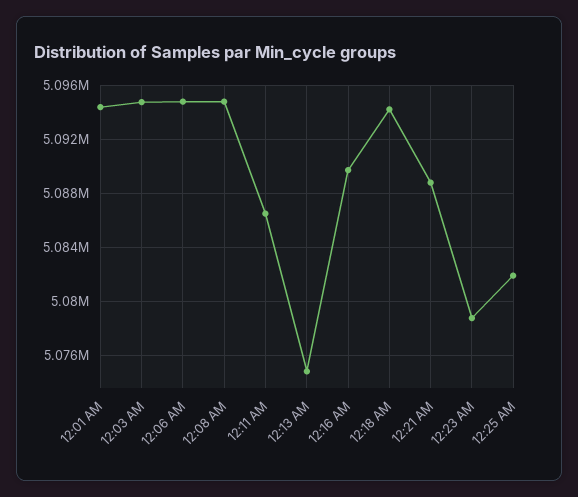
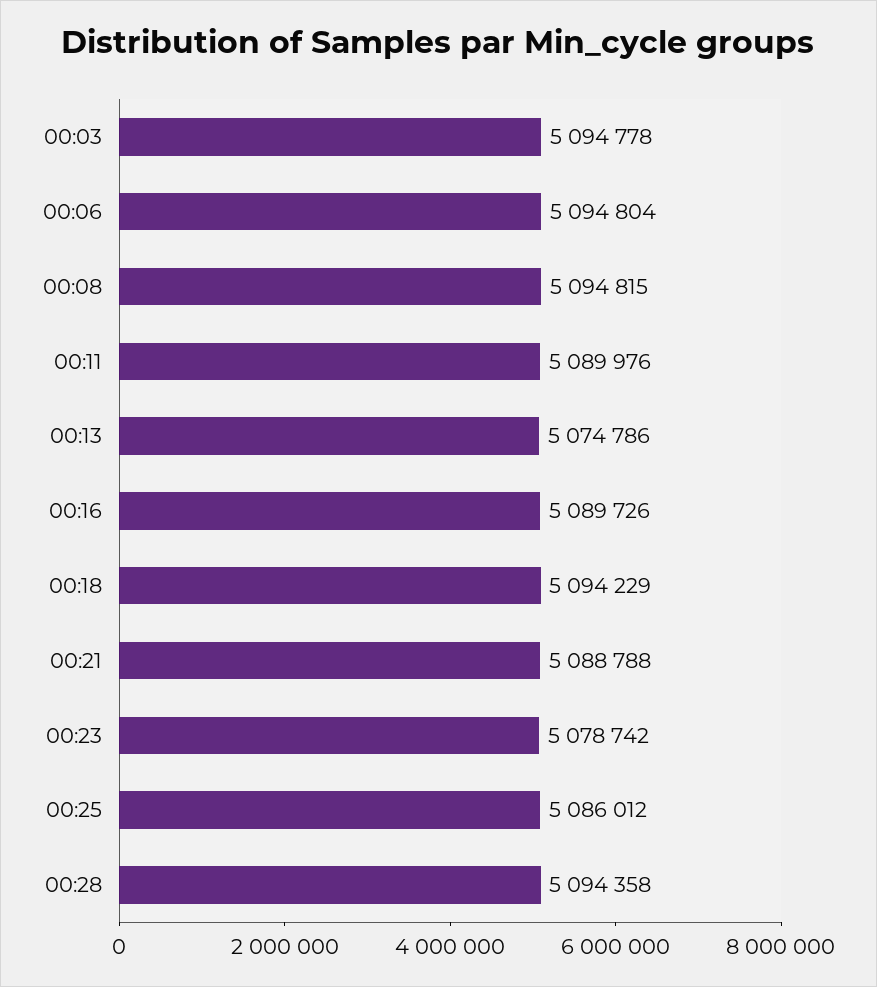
12:01 AM: 5094500 -> none
12:11 AM: 5086500 -> 5089976
12:25 AM: 5082000 -> 5086012
00:28: none -> 5094358

